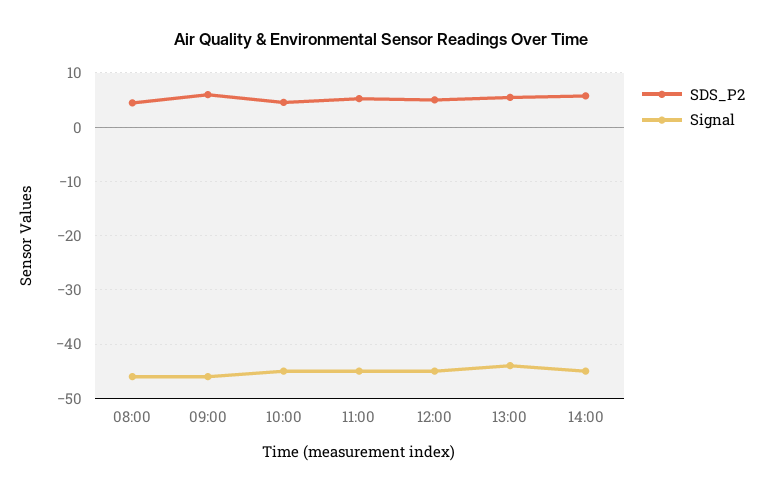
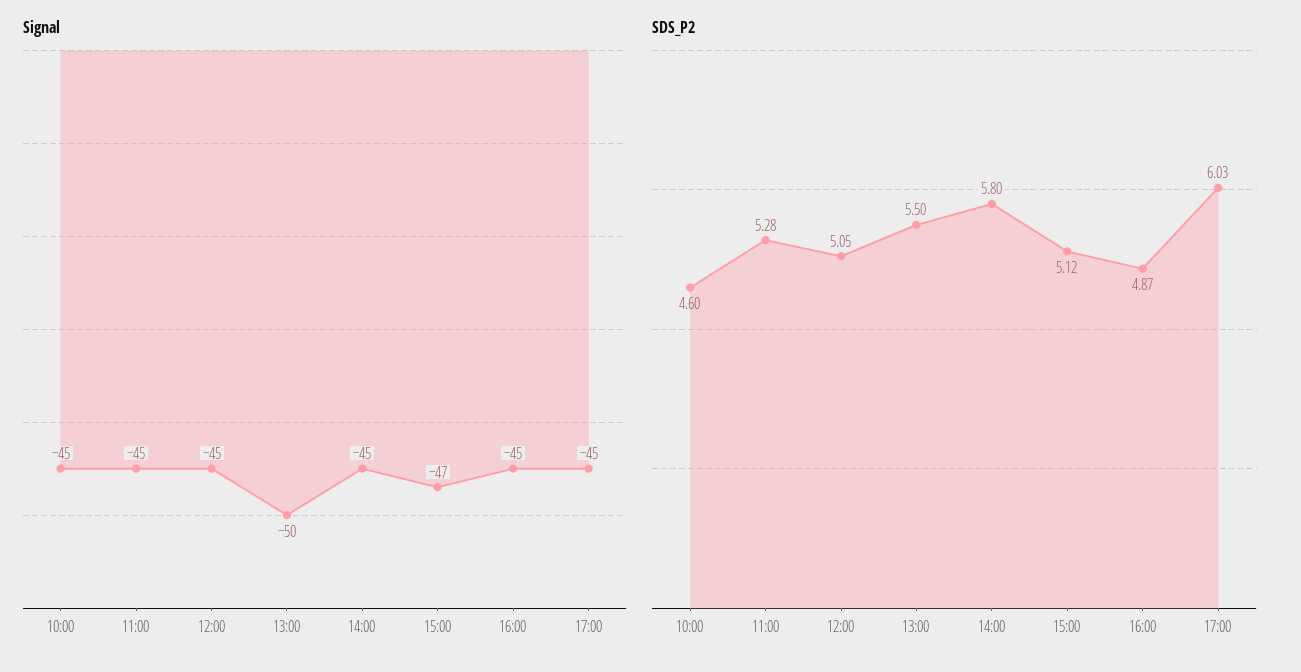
SDS_P2, 08:00: 4 -> none
Signal, 08:00: -46 -> none
SDS_P2, 09:00: 6 -> none
Signal, 09:00: -46 -> none
Signal, 13:00: -44 -> -50
Signal, 15:00: none -> -47
Signal, 16:00: none -> -45
Signal, 17:00: none -> -45
SDS_P2, 15:00: none -> 5.12
SDS_P2, 16:00: none -> 4.87
SDS_P2, 17:00: none -> 6.03

